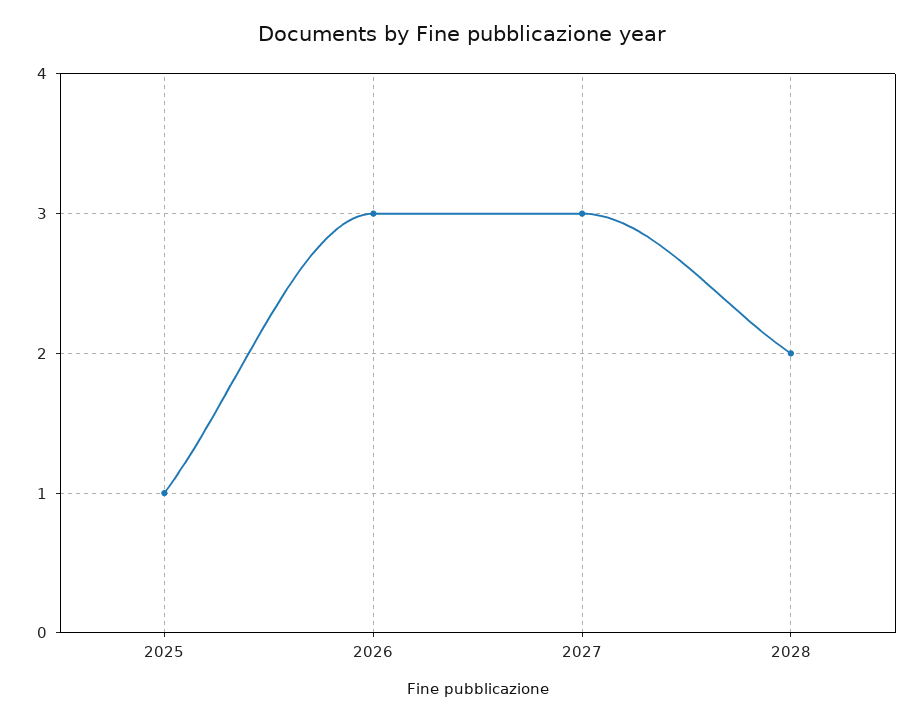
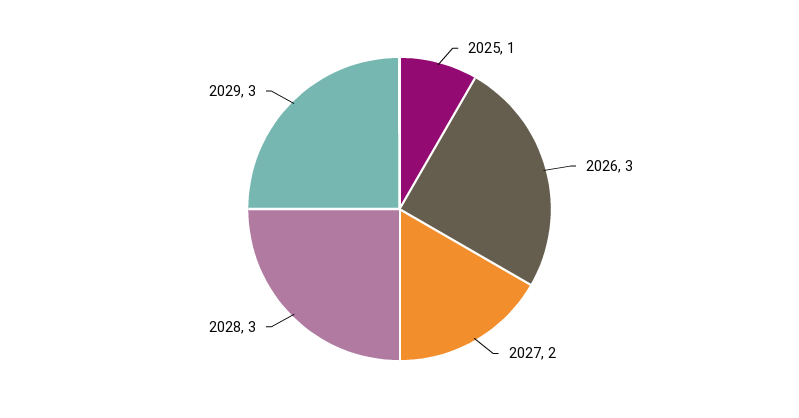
2027: 3 -> 2
2028: 2 -> 3
2029: none -> 3

